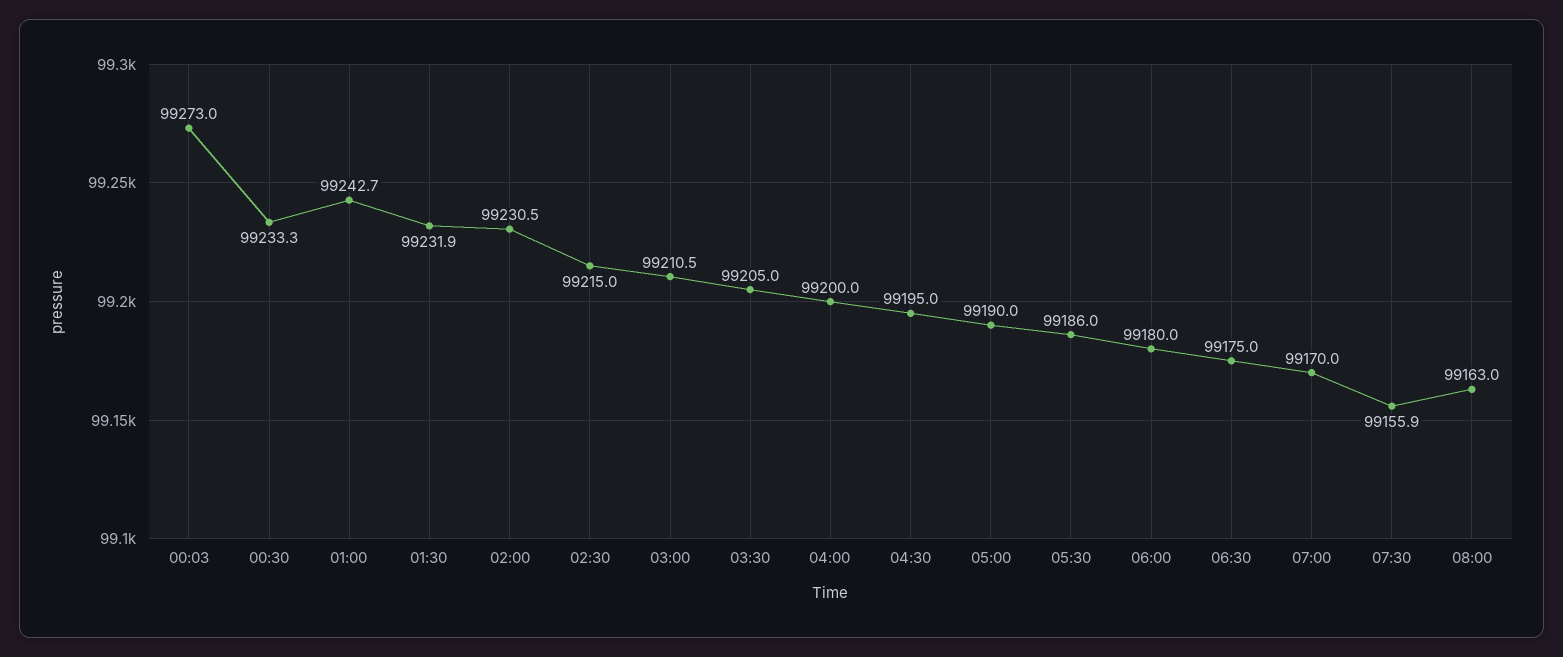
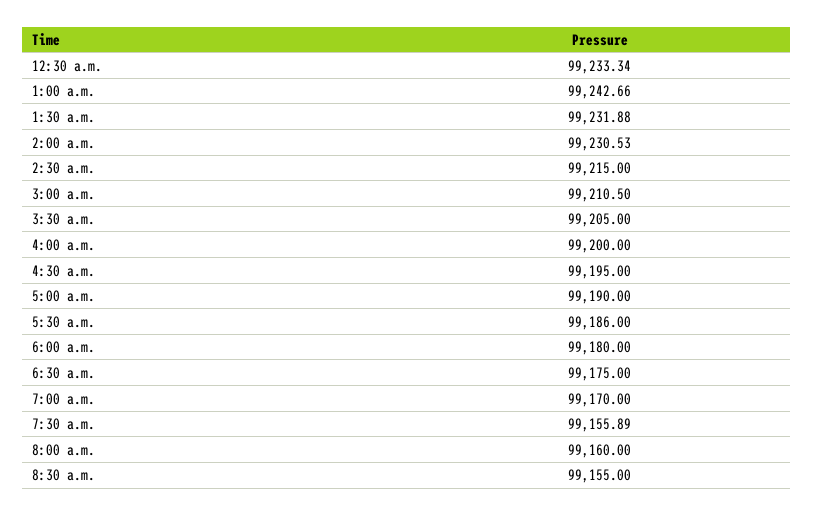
00:03: 99273 -> none
08:00: 99163 -> 99160
8:30 a.m.: none -> 99155

